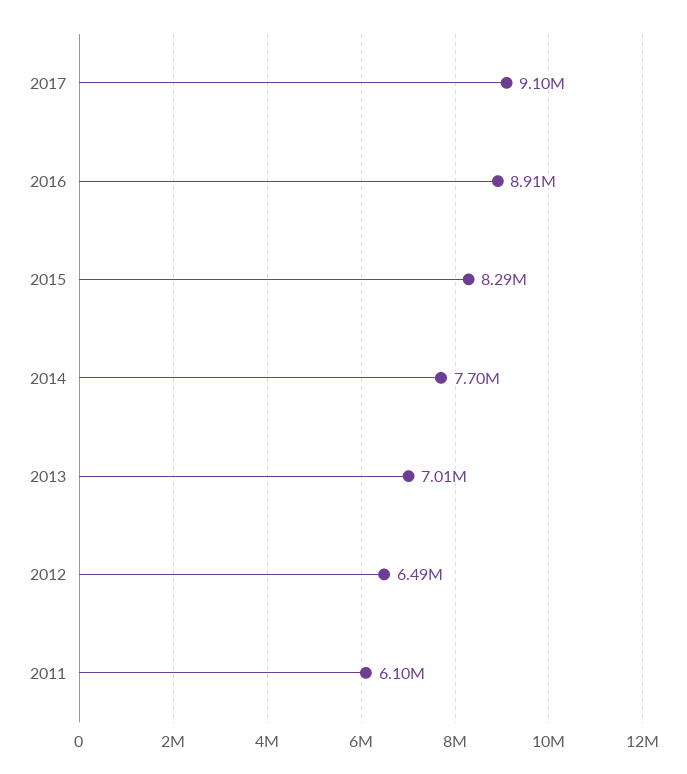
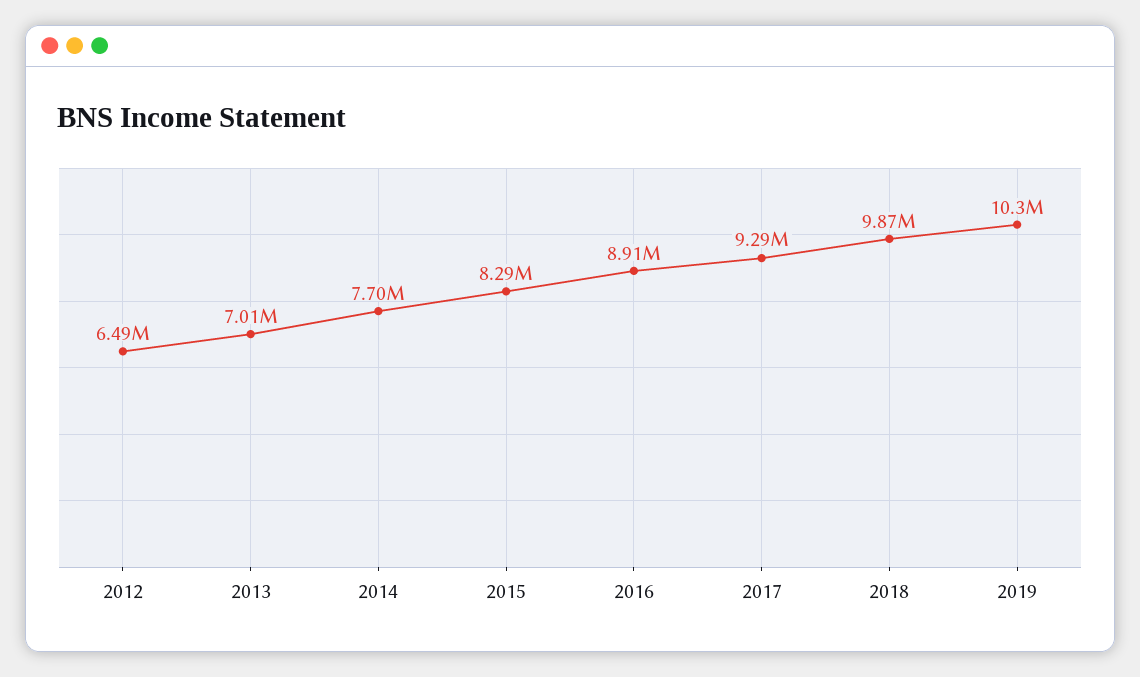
2017: 9100000 -> 9290000
2011: 6100000 -> none
2018: none -> 9870000
2019: none -> 10300000

